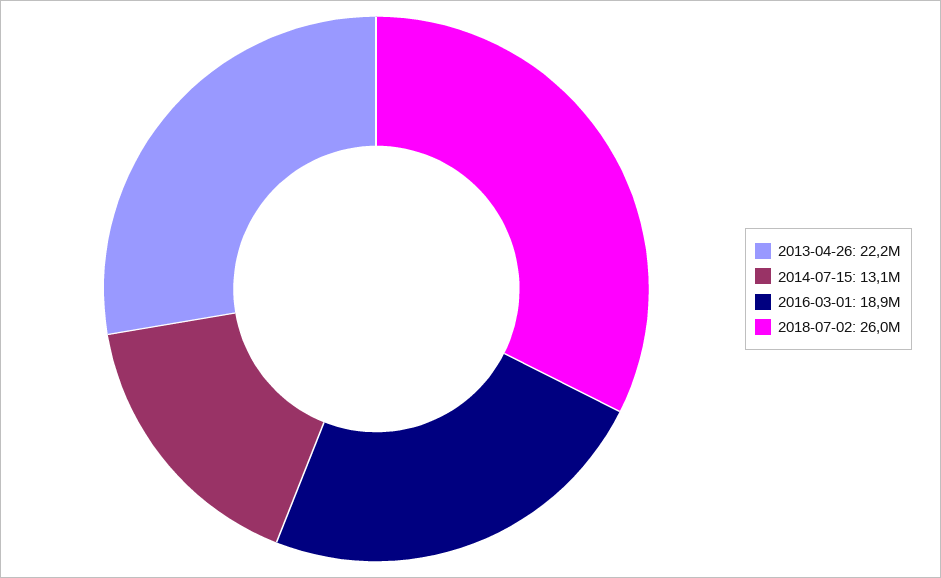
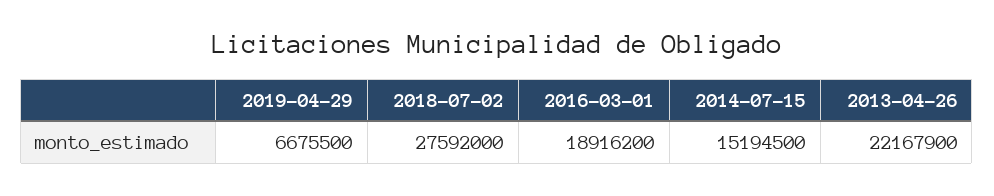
2014-07-15: 13100000 -> 15194500
2018-07-02: 26000000 -> 27592000
2019-04-29: none -> 6675500

